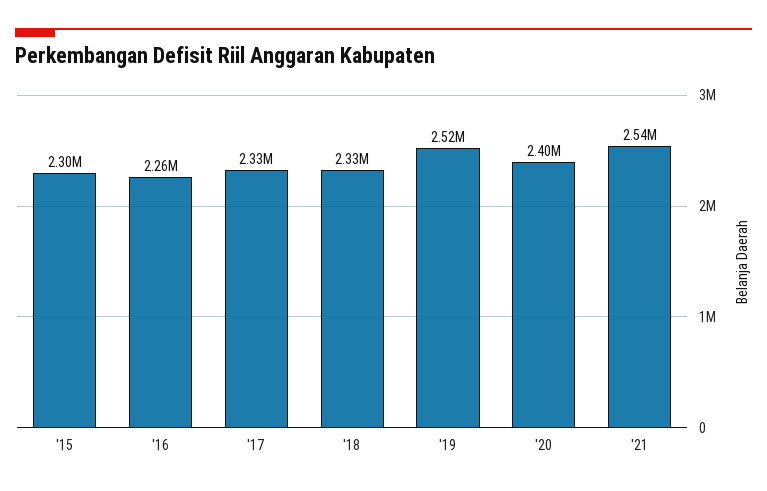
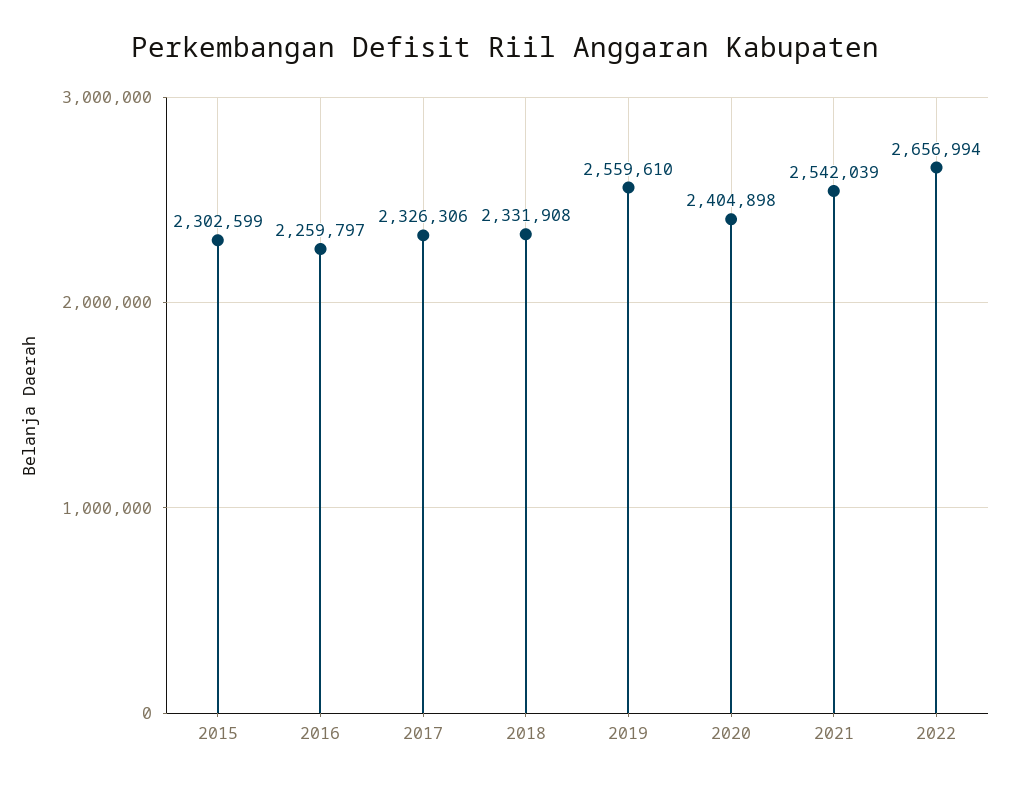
'19: 2520000 -> 2559610
2022: none -> 2656994

